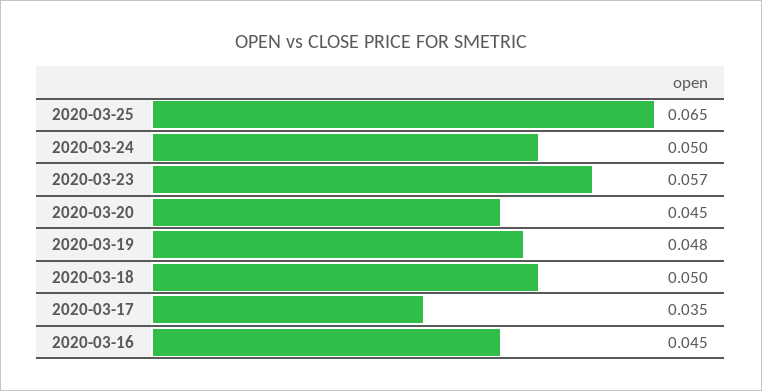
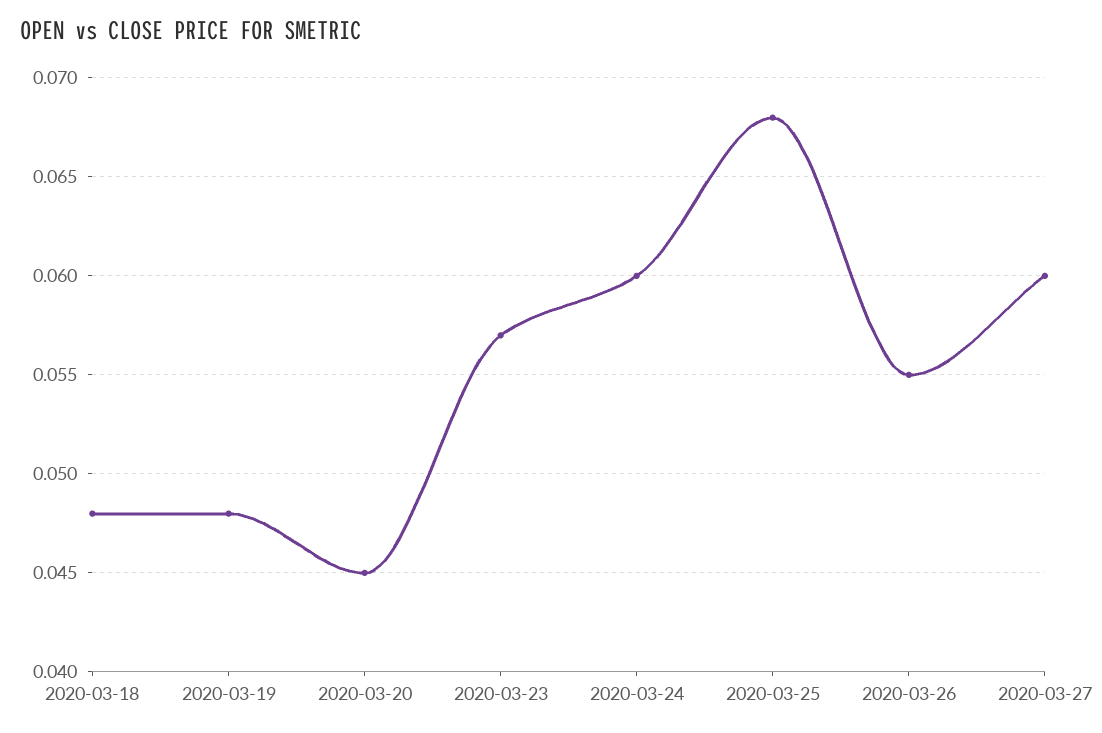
2020-03-25: 0.065 -> 0.068
2020-03-24: 0.05 -> 0.06
2020-03-18: 0.05 -> 0.048
2020-03-17: 0.035 -> none
2020-03-16: 0.045 -> none
2020-03-26: none -> 0.055
2020-03-27: none -> 0.06

